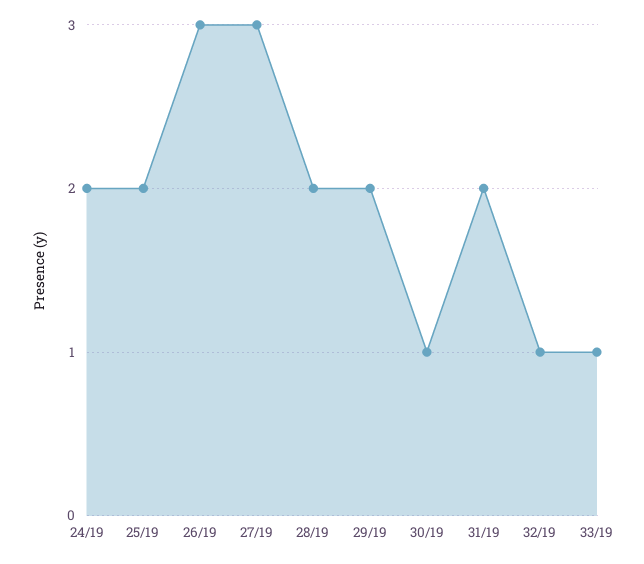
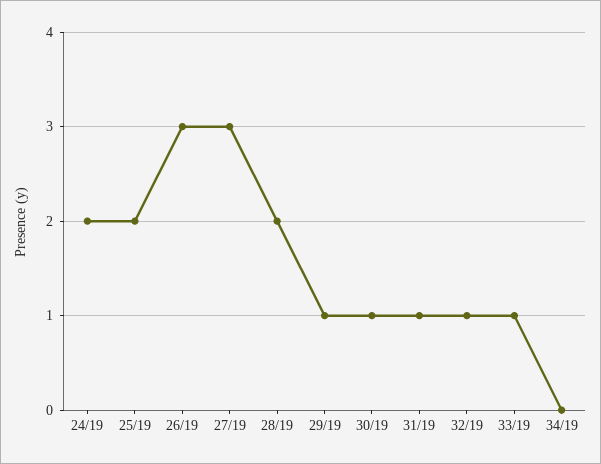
29/19: 2 -> 1
31/19: 2 -> 1
34/19: none -> 0

